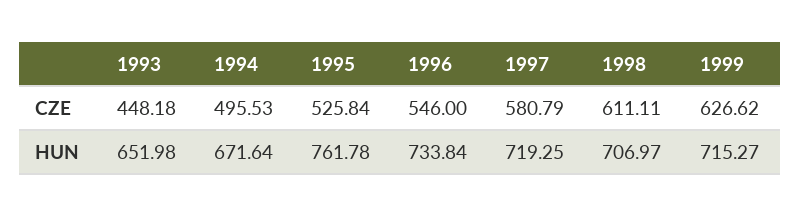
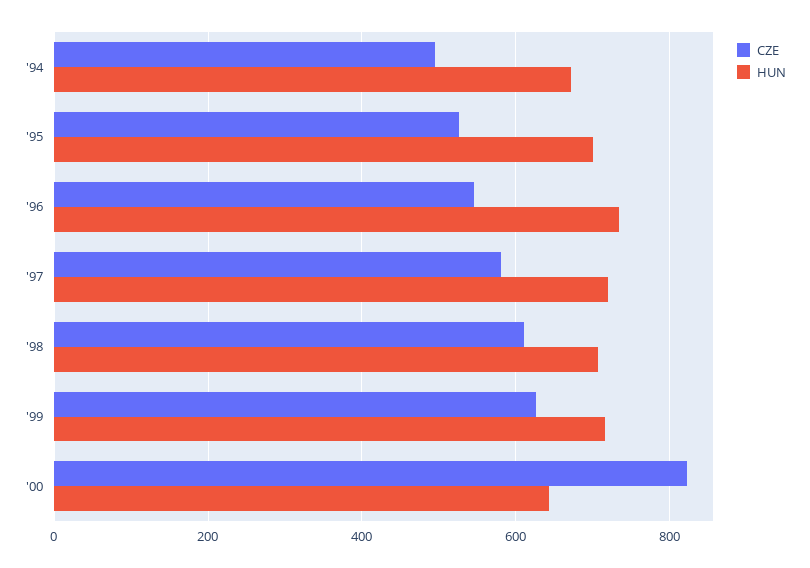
CZE, 1993: 448.18 -> none
HUN, 1993: 651.98 -> none
HUN, 1995: 761.78 -> 700
CZE, '00: none -> 820
HUN, '00: none -> 640

